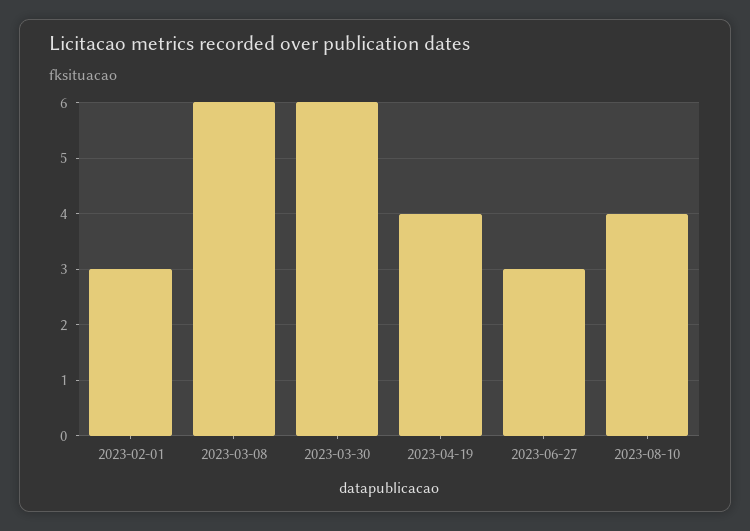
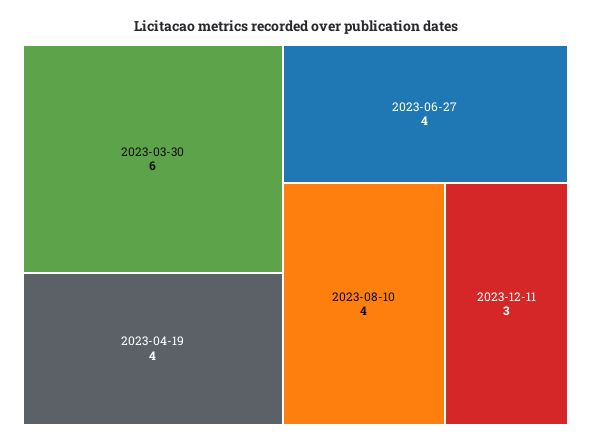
2023-02-01: 3 -> none
2023-03-08: 6 -> none
2023-06-27: 3 -> 4
2023-12-11: none -> 3

